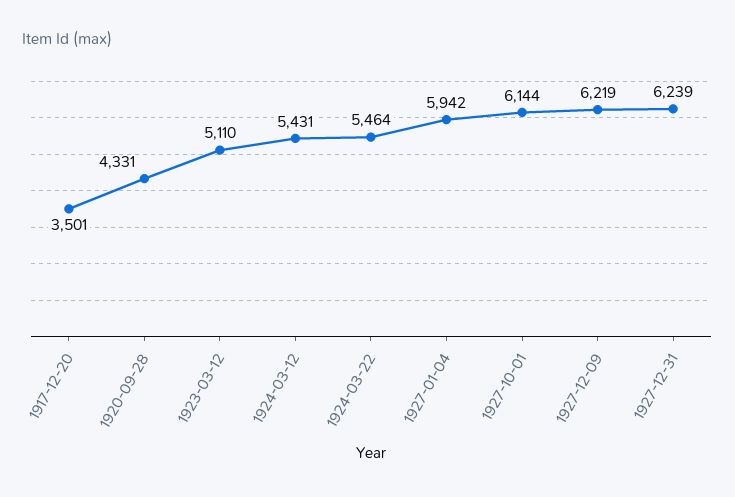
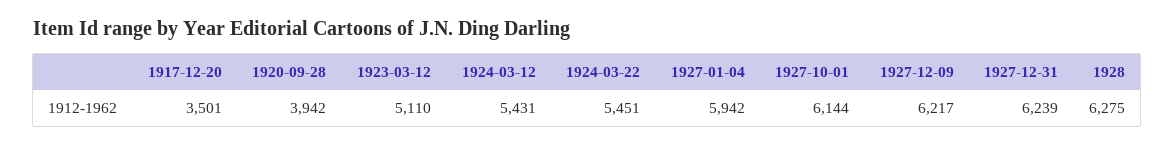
1920-09-28: 4331 -> 3942
1924-03-22: 5464 -> 5451
1927-12-09: 6219 -> 6217
1928: none -> 6275

